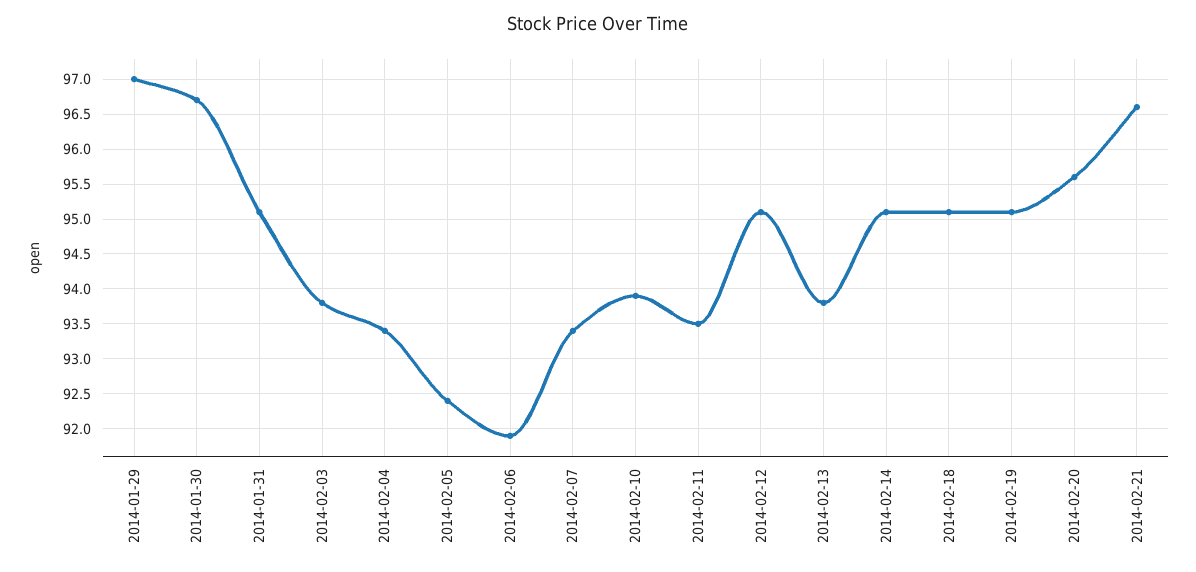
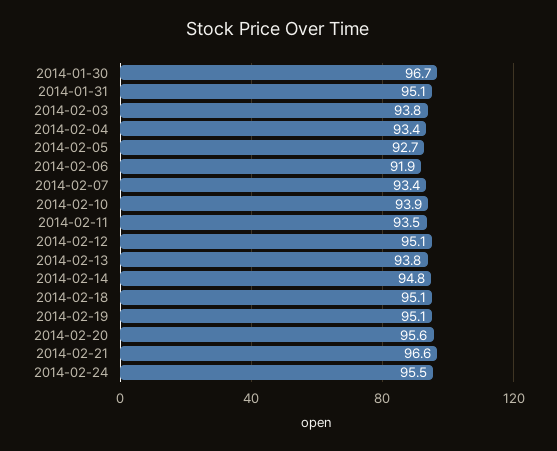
2014-01-29: 97 -> none
2014-02-05: 92.4 -> 92.7
2014-02-14: 95.1 -> 94.8
2014-02-24: none -> 95.5

